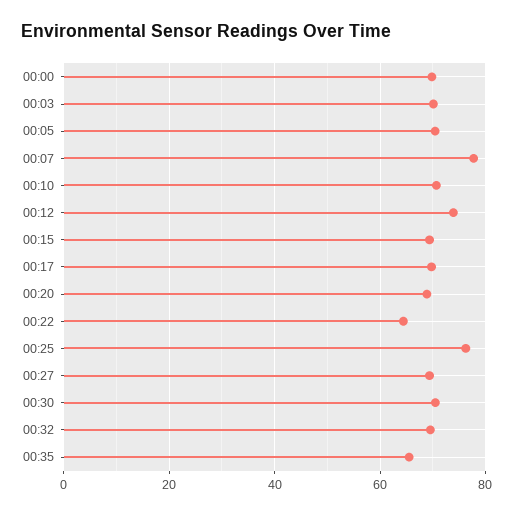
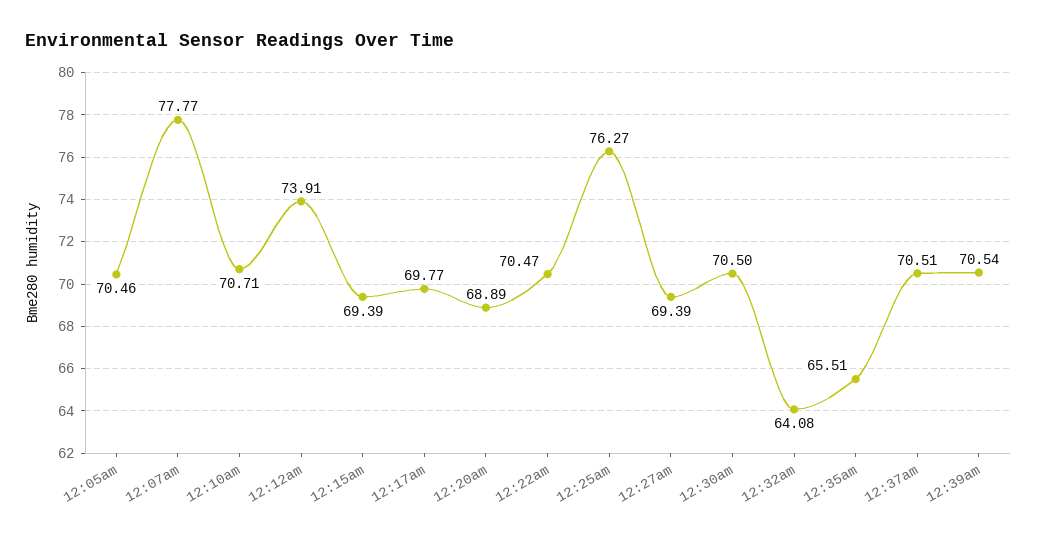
00:00: 70 -> none
00:03: 70 -> none
00:22: 64 -> 70.47
00:32: 70 -> 64.08
12:37am: none -> 70.51
12:39am: none -> 70.54

